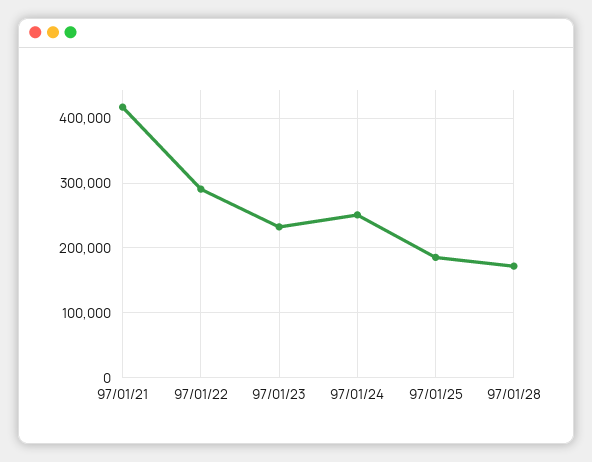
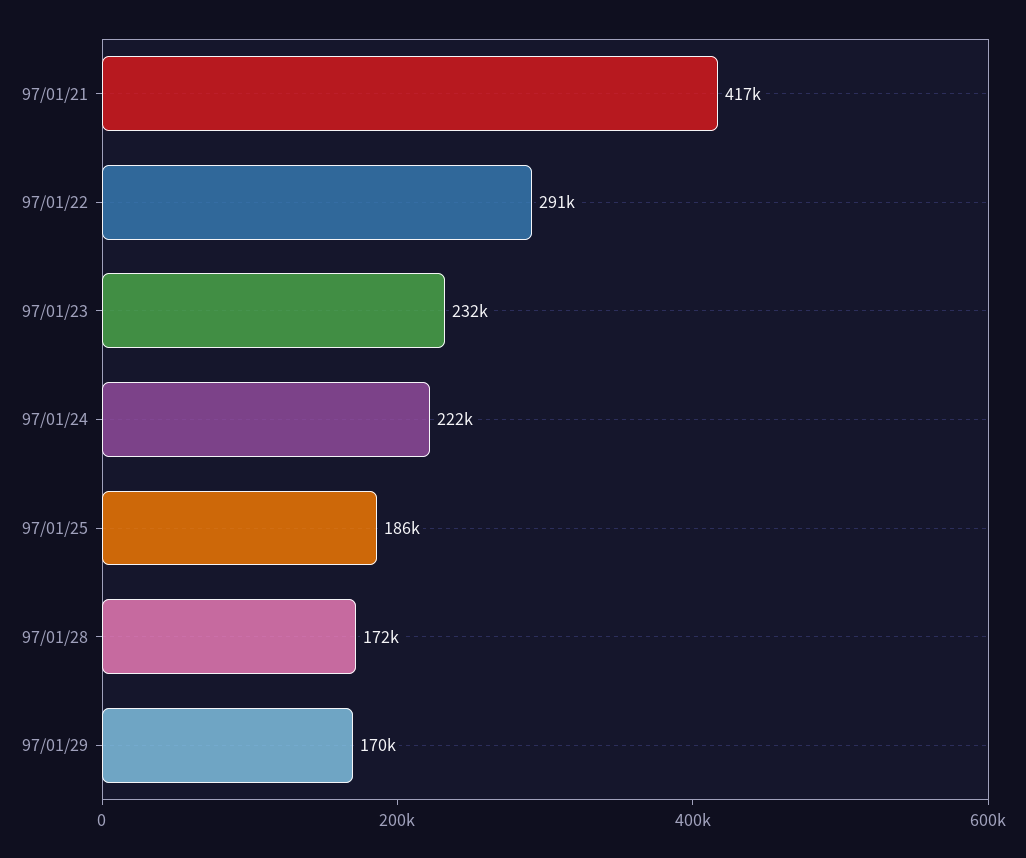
97/01/24: 250000 -> 222000
97/01/29: none -> 170000

